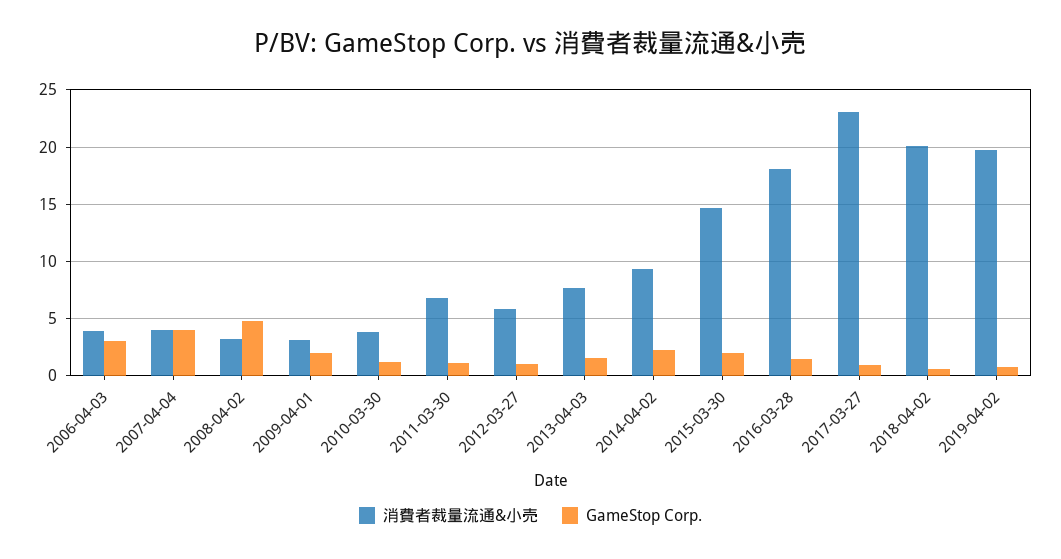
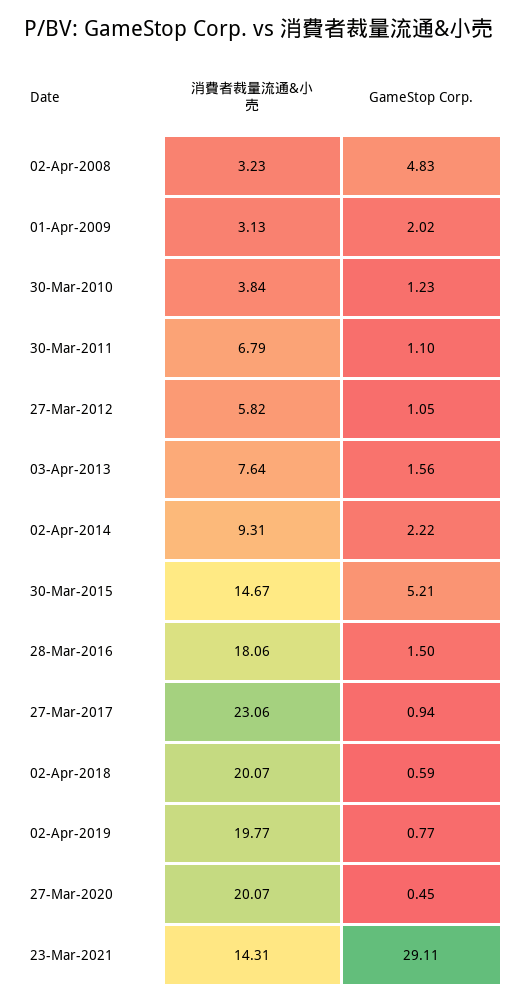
消費者裁量流通&小売, 2006-04-03: 4 -> none
GameStop Corp., 2006-04-03: 3 -> none
消費者裁量流通&小売, 2007-04-04: 4 -> none
GameStop Corp., 2007-04-04: 4 -> none
GameStop Corp., 2015-03-30: 2 -> 5.21
消費者裁量流通&小売, 27-Mar-2020: none -> 20.07
GameStop Corp., 27-Mar-2020: none -> 0.45
消費者裁量流通&小売, 23-Mar-2021: none -> 14.31
GameStop Corp., 23-Mar-2021: none -> 29.11

